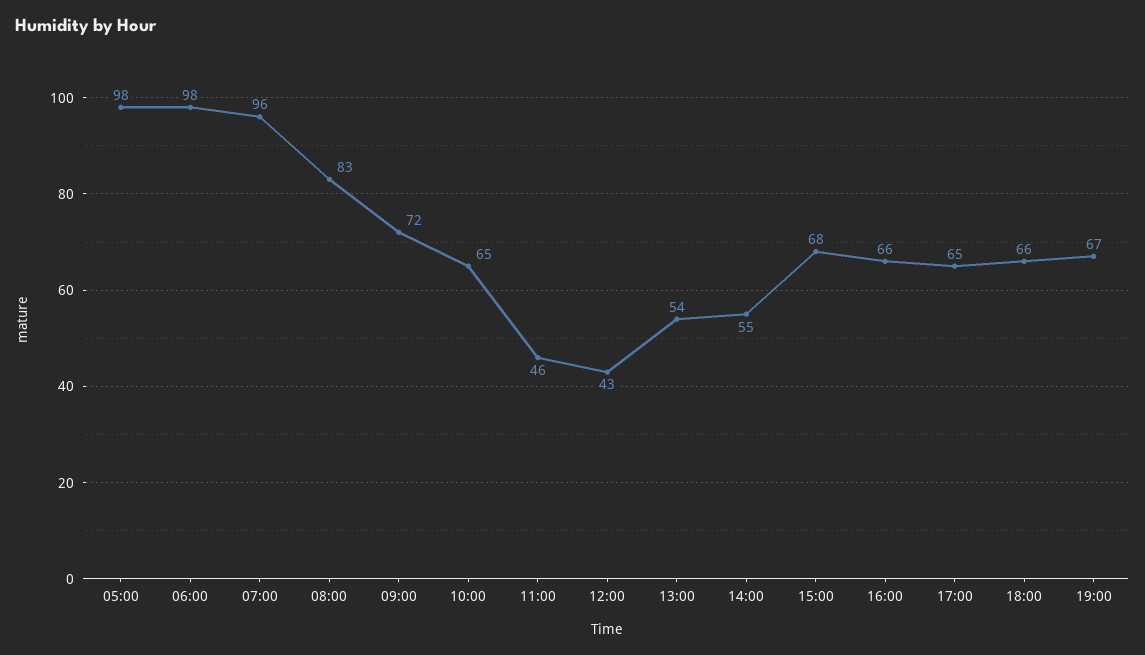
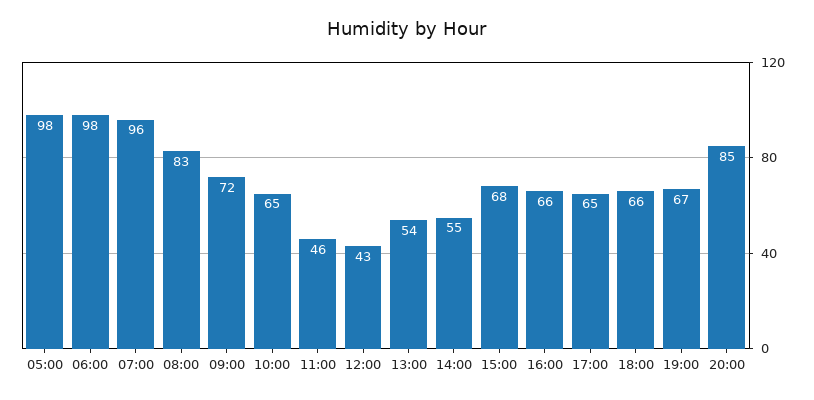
20:00: none -> 85

